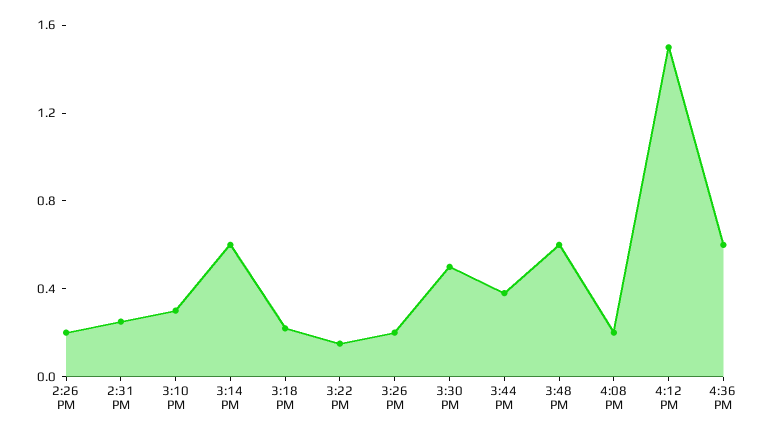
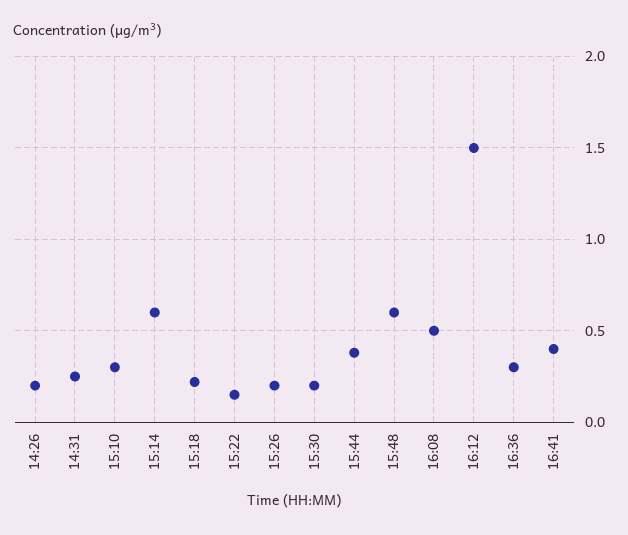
3:30 PM: 0.5 -> 0.2
4:08 PM: 0.2 -> 0.5
4:36 PM: 0.6 -> 0.3
16:41: none -> 0.4

